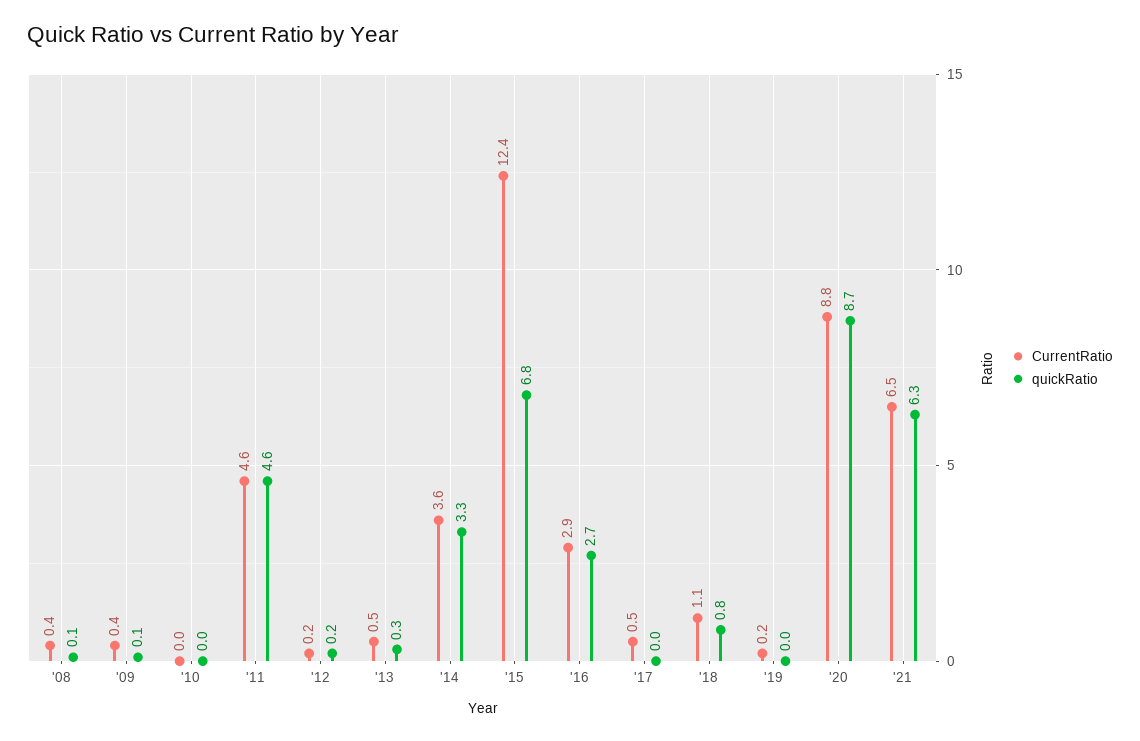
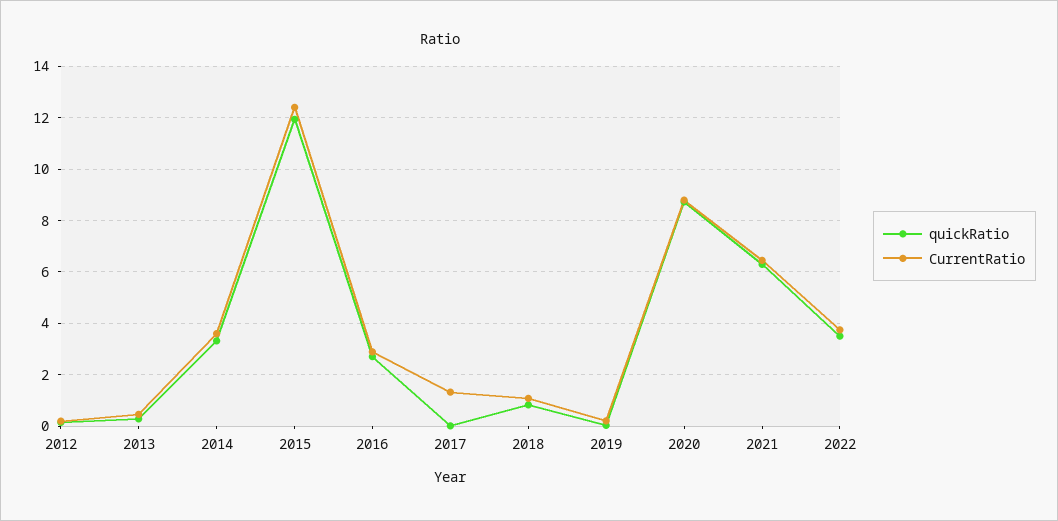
CurrentRatio, '08: 0.4 -> none
quickRatio, '08: 0.1 -> none
CurrentRatio, '09: 0.4 -> none
quickRatio, '09: 0.1 -> none
CurrentRatio, '10: 0 -> none
quickRatio, '10: 0 -> none
CurrentRatio, '11: 4.6 -> none
quickRatio, '11: 4.6 -> none
quickRatio, '15: 6.8 -> 12
CurrentRatio, '17: 0.5 -> 1.25
quickRatio, 2022: none -> 3.5
CurrentRatio, 2022: none -> 3.75

